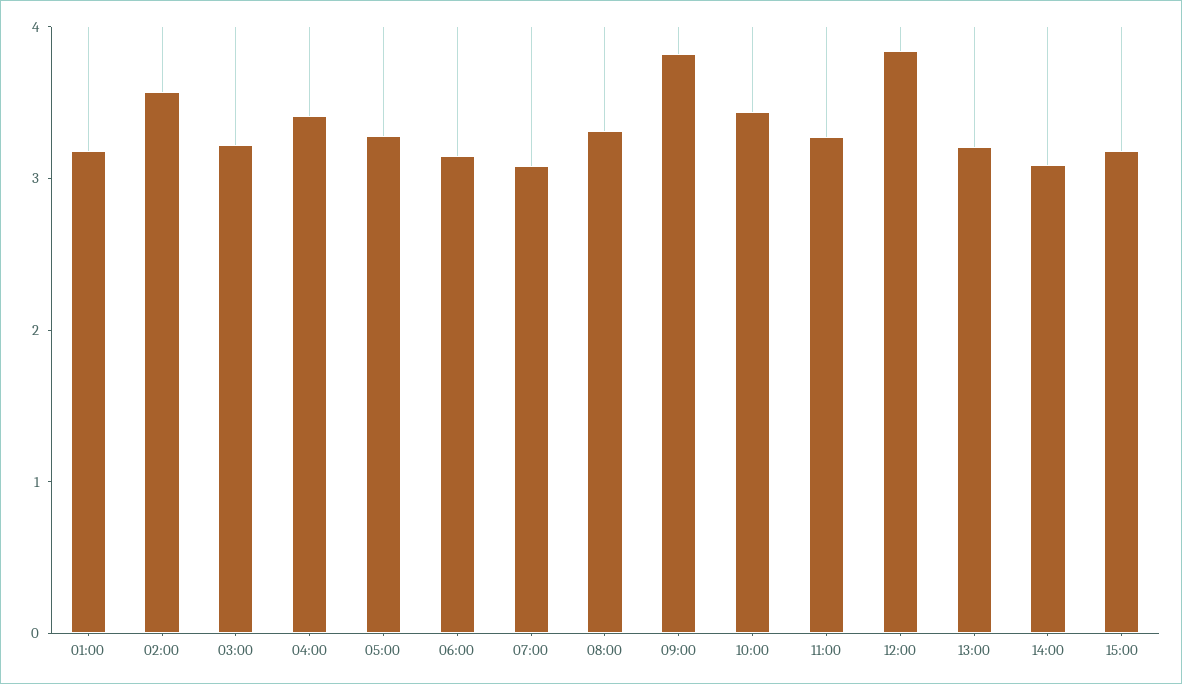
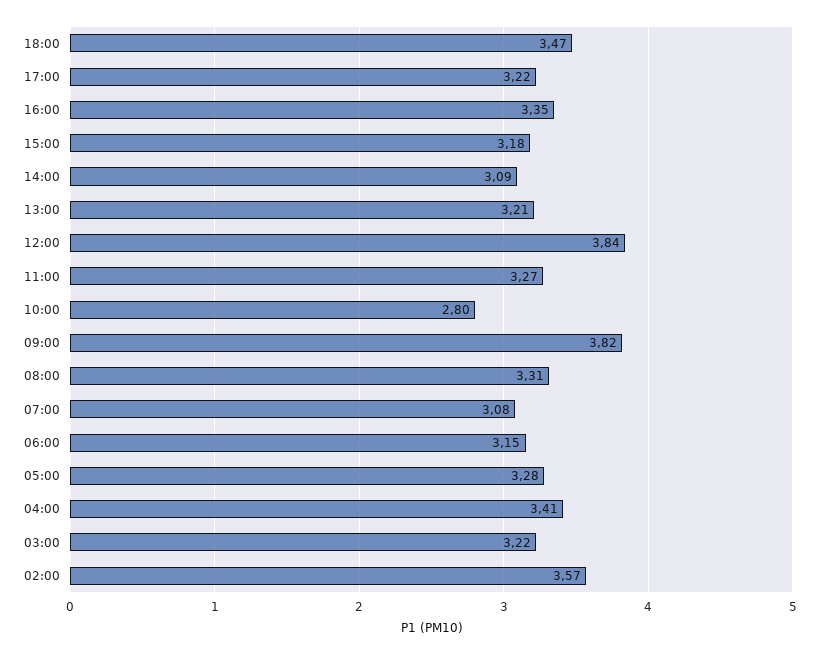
01:00: 3.2 -> none
10:00: 3.4 -> 2.8
18:00: none -> 3.47
17:00: none -> 3.22
16:00: none -> 3.35

